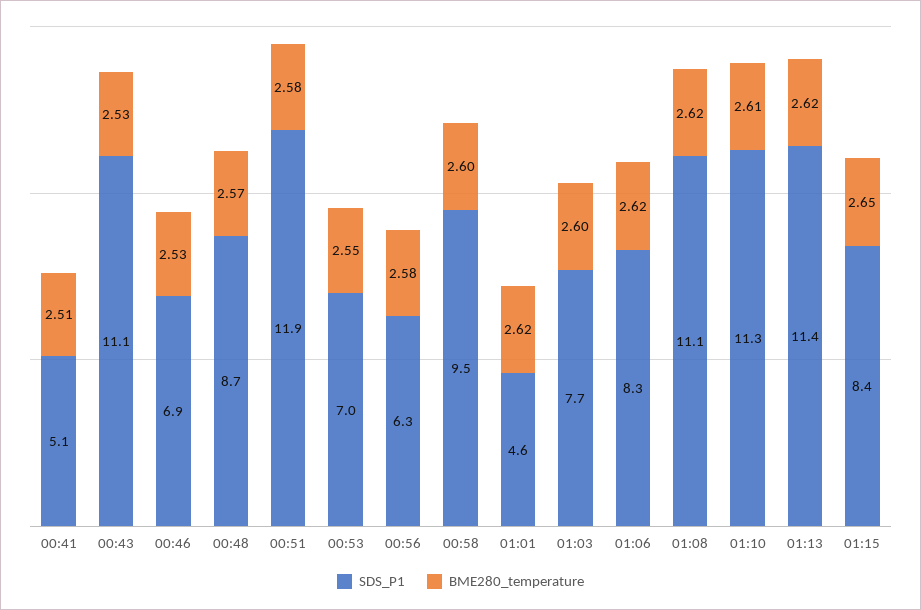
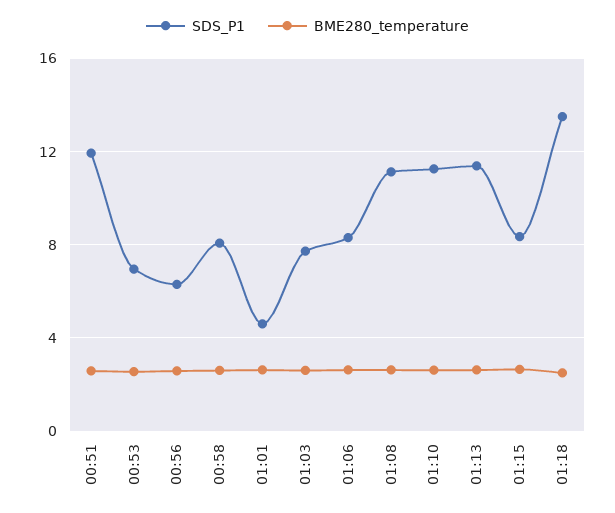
SDS_P1, 00:41: 5.1 -> none
BME280_temperature, 00:41: 2.51 -> none
SDS_P1, 00:43: 11.1 -> none
BME280_temperature, 00:43: 2.53 -> none
SDS_P1, 00:46: 6.9 -> none
BME280_temperature, 00:46: 2.53 -> none
SDS_P1, 00:48: 8.7 -> none
BME280_temperature, 00:48: 2.57 -> none
SDS_P1, 00:58: 9.5 -> 8
SDS_P1, 01:18: none -> 13.5
BME280_temperature, 01:18: none -> 2.5

